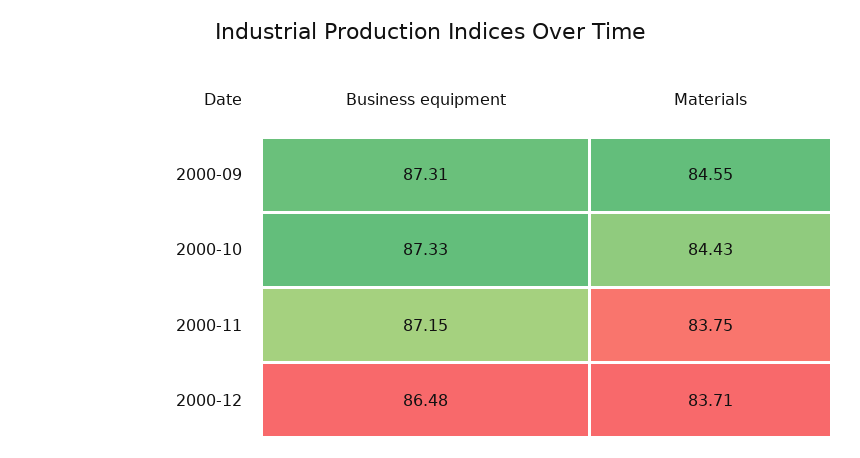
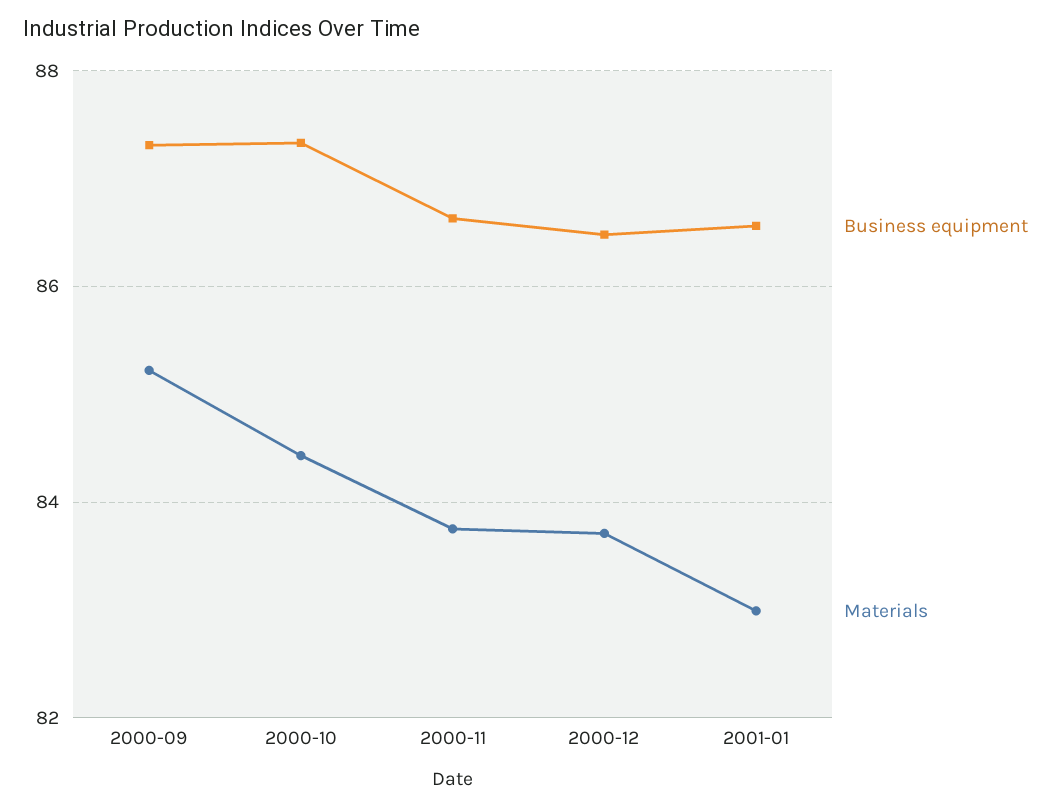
Materials, 2000-09: 84.55 -> 85.2
Business equipment, 2000-11: 87.15 -> 86.6
Business equipment, 2001-01: none -> 86.6
Materials, 2001-01: none -> 83

